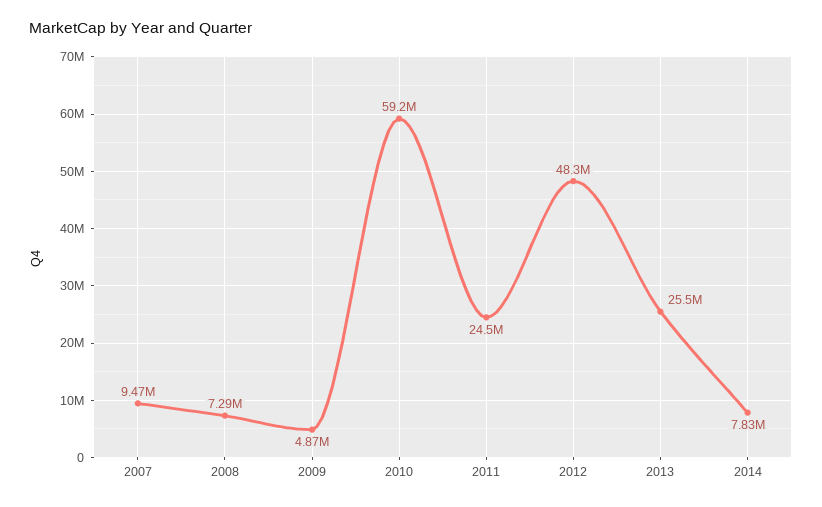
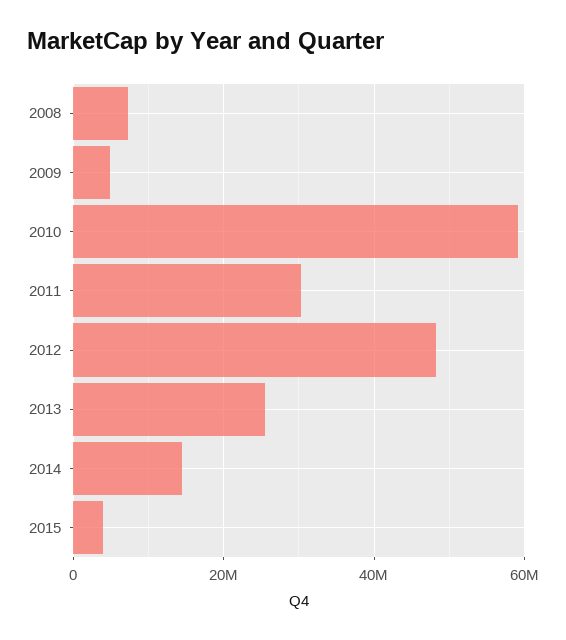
2007: 9470000 -> none
2011: 24500000 -> 30000000
2014: 7830000 -> 14000000
2015: none -> 4000000

